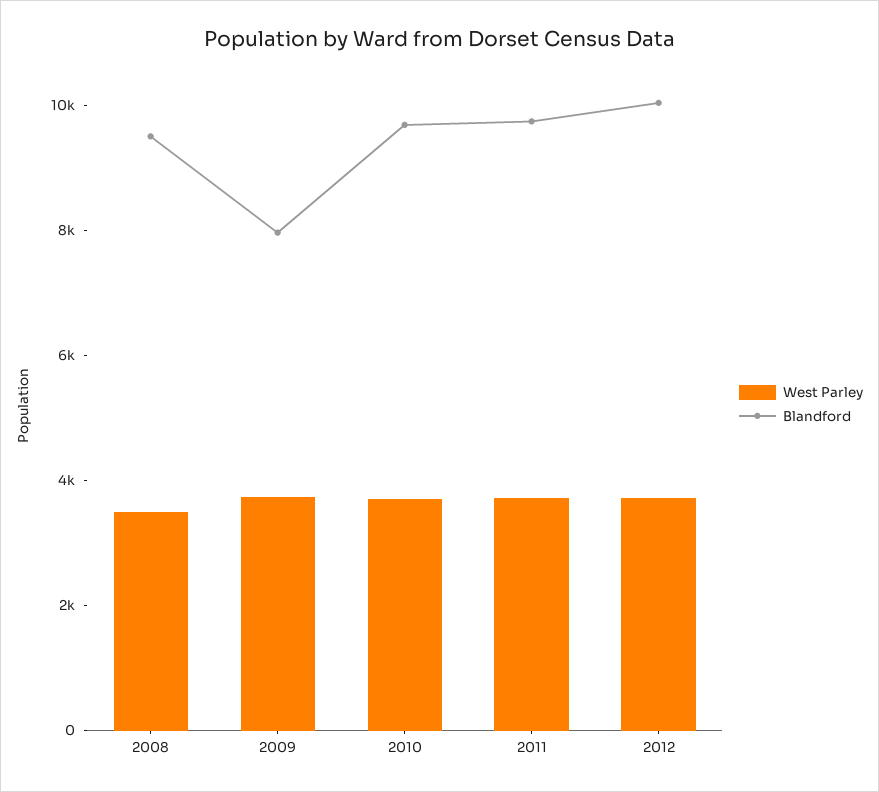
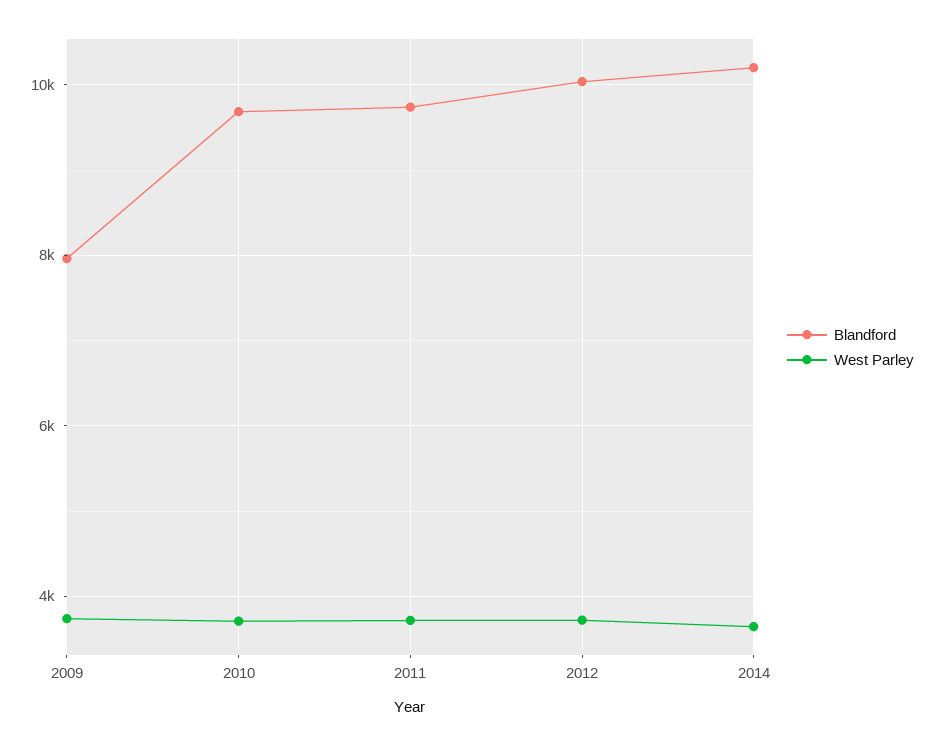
West Parley, 2008: 3500 -> none
Blandford, 2008: 9500 -> none
Blandford, 2014: none -> 10200
West Parley, 2014: none -> 3600

